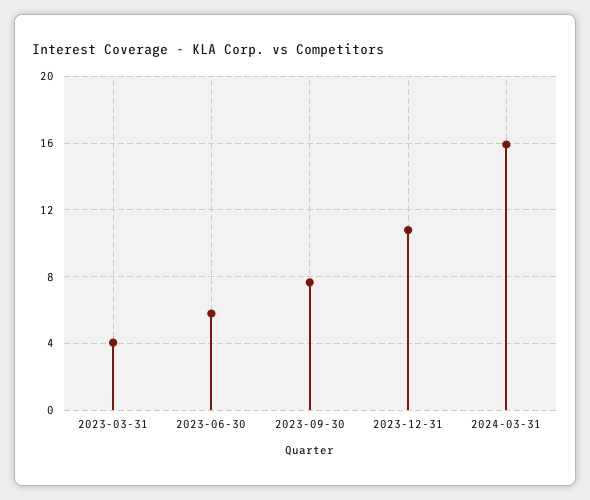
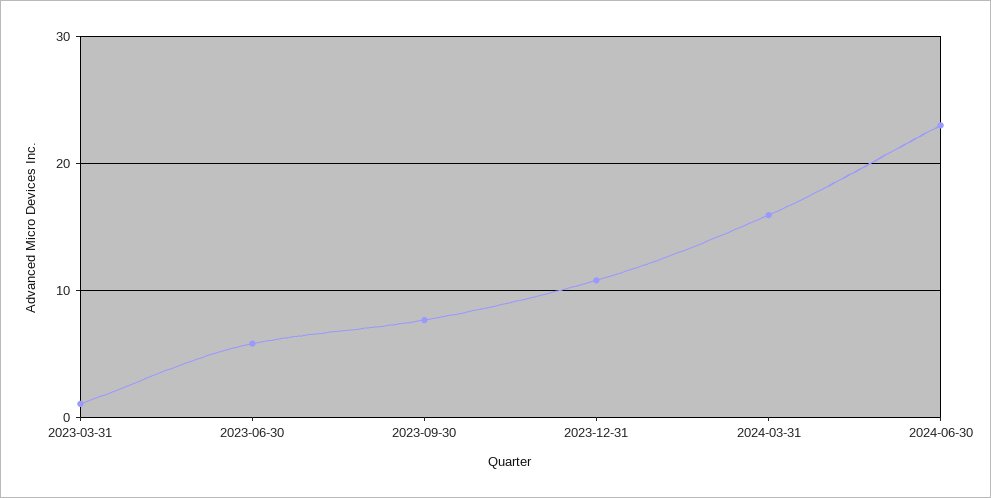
2023-03-31: 4 -> 1
2024-06-30: none -> 23

